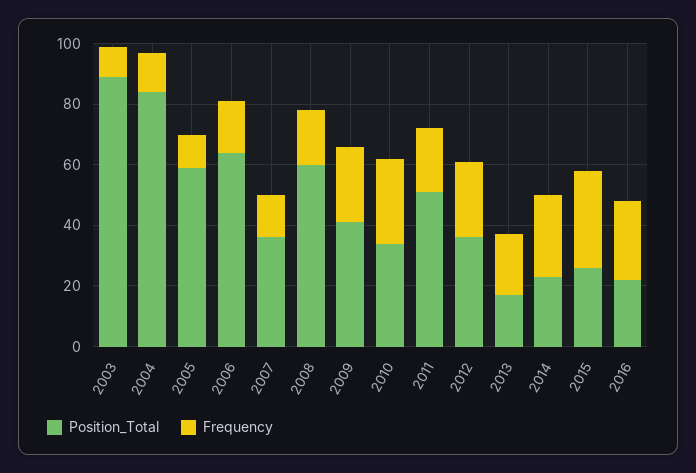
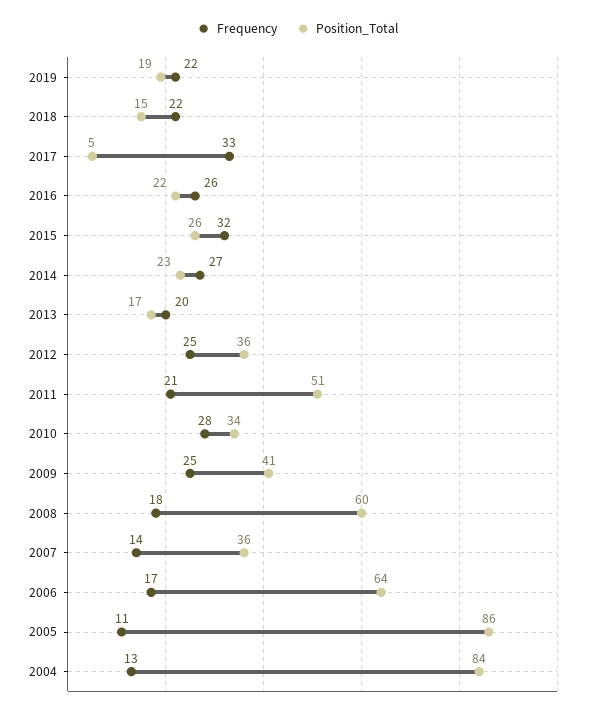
Position_Total, 2003: 90 -> none
Frequency, 2003: 10 -> none
Position_Total, 2005: 60 -> 86
Frequency, 2019: none -> 22
Position_Total, 2019: none -> 19
Frequency, 2018: none -> 22
Position_Total, 2018: none -> 15
Frequency, 2017: none -> 33
Position_Total, 2017: none -> 5

